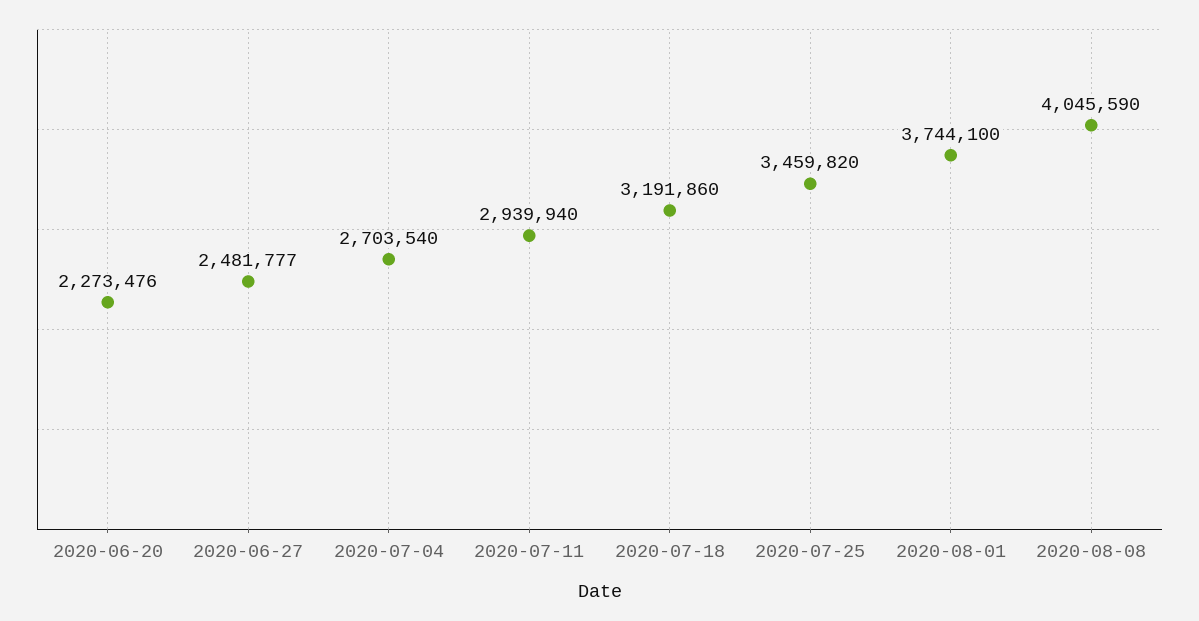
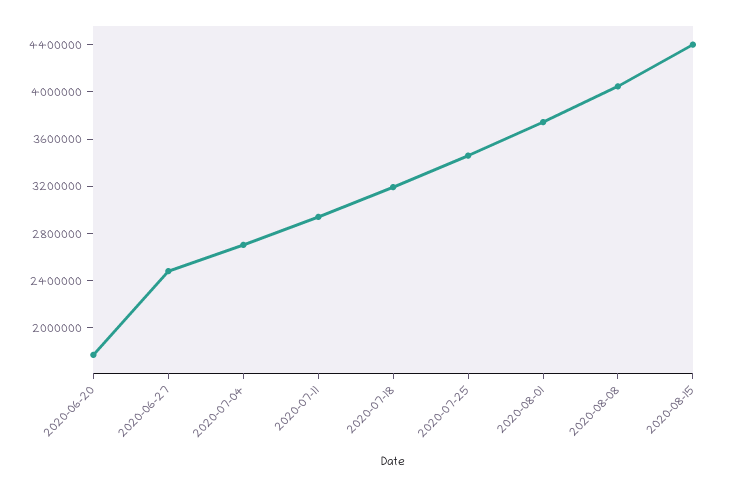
2020-06-20: 2273476 -> 1800000
2020-08-15: none -> 4400000

